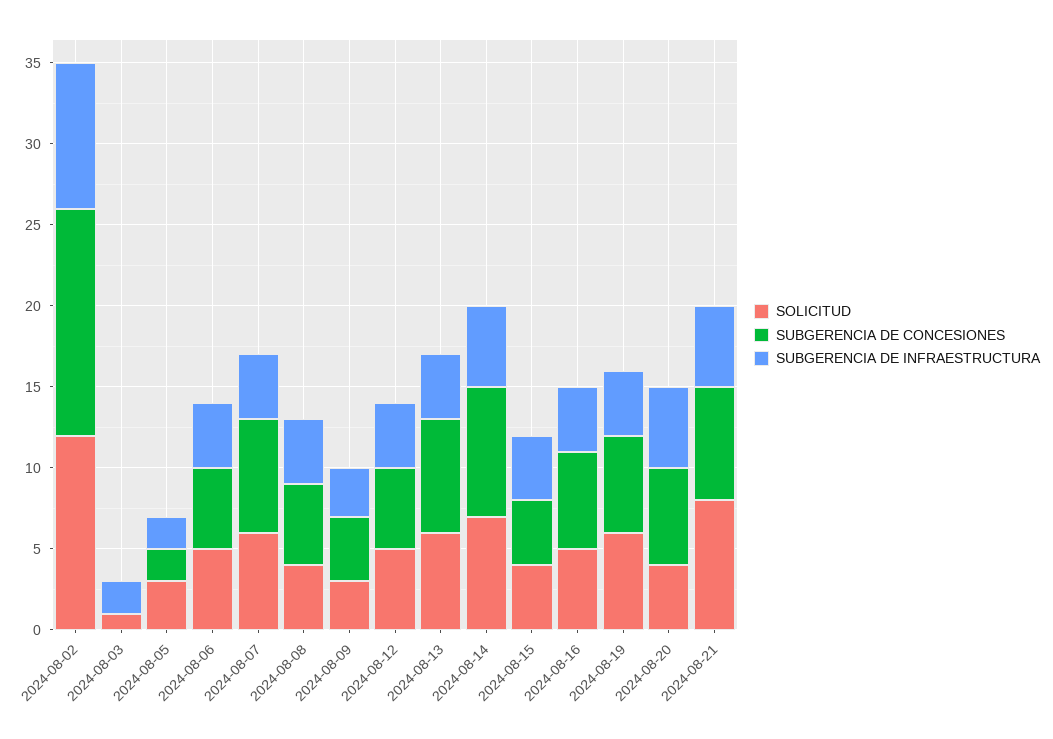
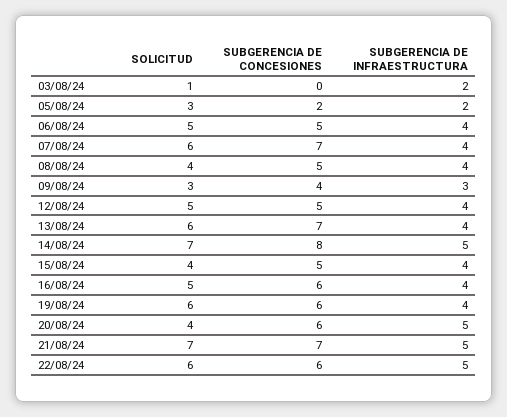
SOLICITUD, 2024-08-02: 12 -> none
SUBGERENCIA DE CONCESIONES, 2024-08-02: 14 -> none
SUBGERENCIA DE INFRAESTRUCTURA, 2024-08-02: 9 -> none
SUBGERENCIA DE CONCESIONES, 2024-08-15: 4 -> 5
SOLICITUD, 2024-08-21: 8 -> 7
SOLICITUD, 22/08/24: none -> 6
SUBGERENCIA DE CONCESIONES, 22/08/24: none -> 6
SUBGERENCIA DE INFRAESTRUCTURA, 22/08/24: none -> 5

